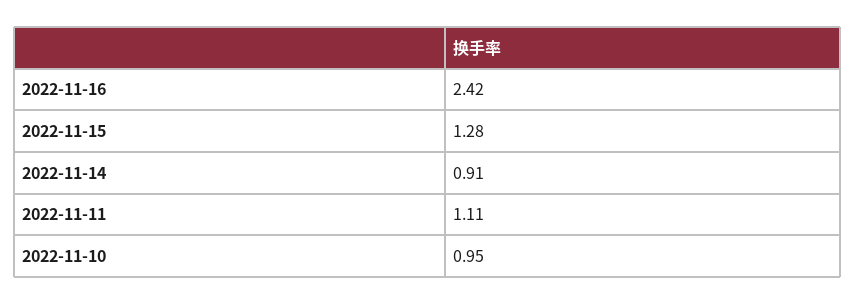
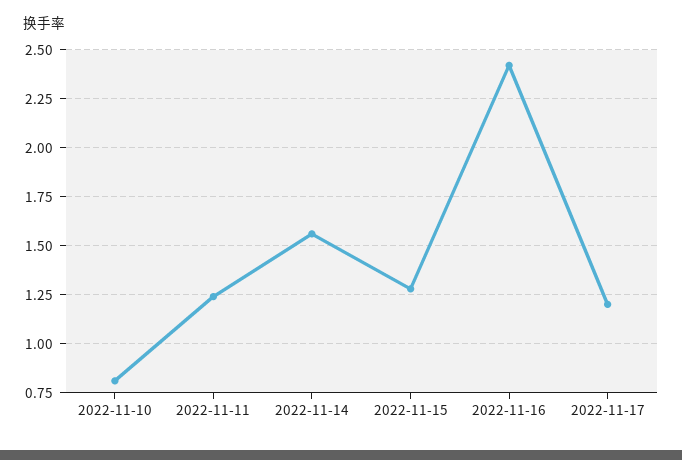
2022-11-14: 0.91 -> 1.55
2022-11-11: 1.11 -> 1.25
2022-11-10: 0.95 -> 0.8
2022-11-17: none -> 1.2

